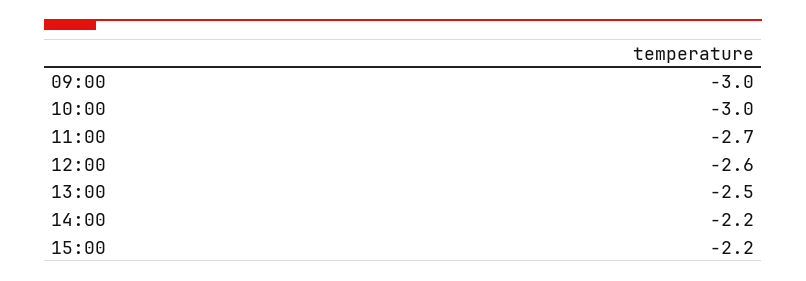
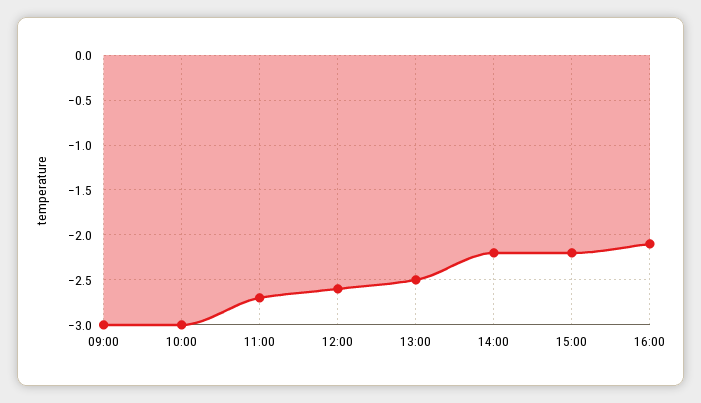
16:00: none -> -2.1

